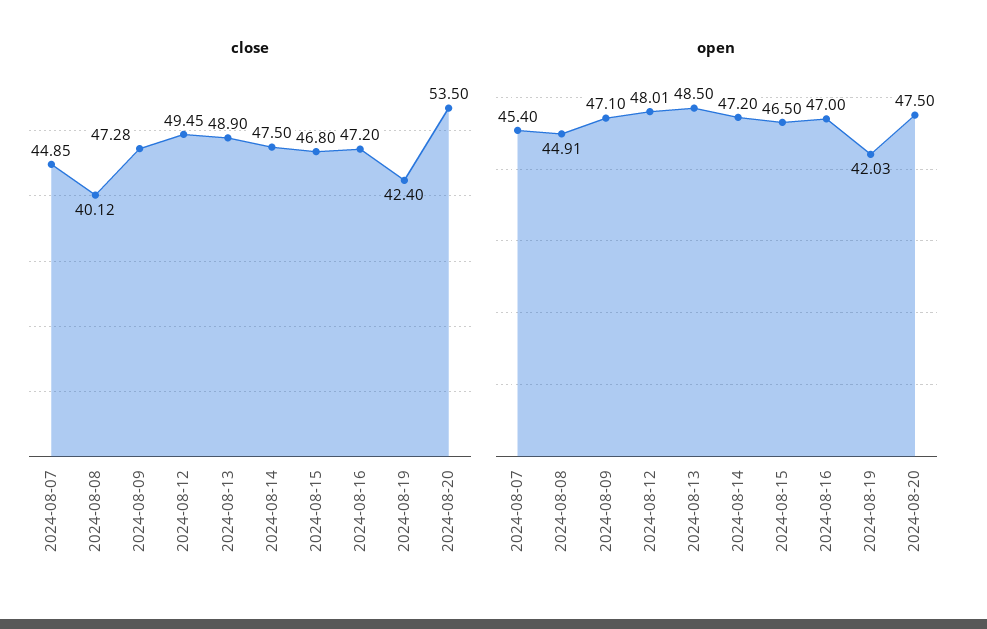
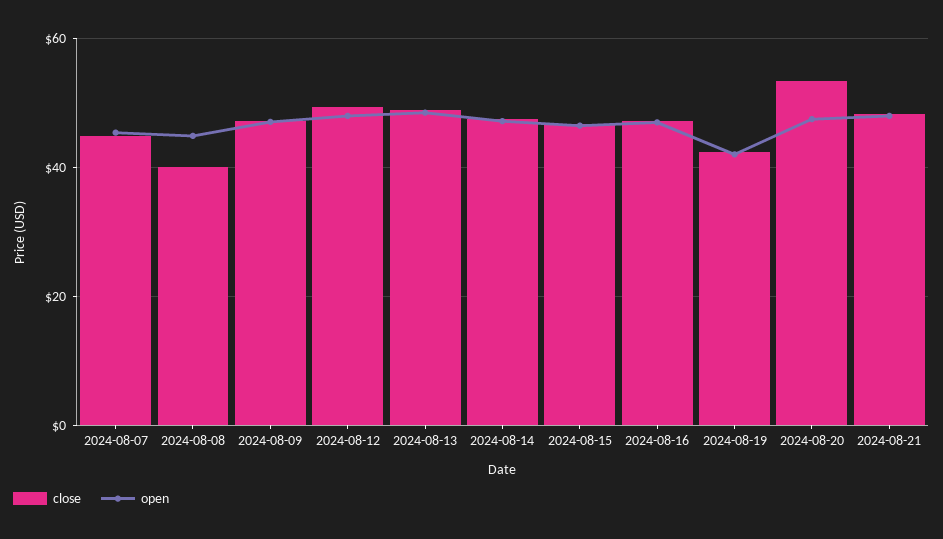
close, 2024-08-21: none -> 48
open, 2024-08-21: none -> 48

